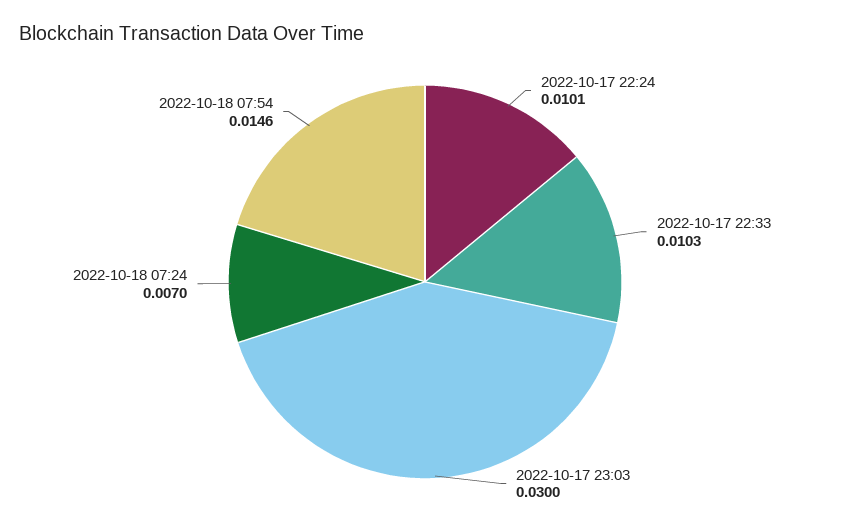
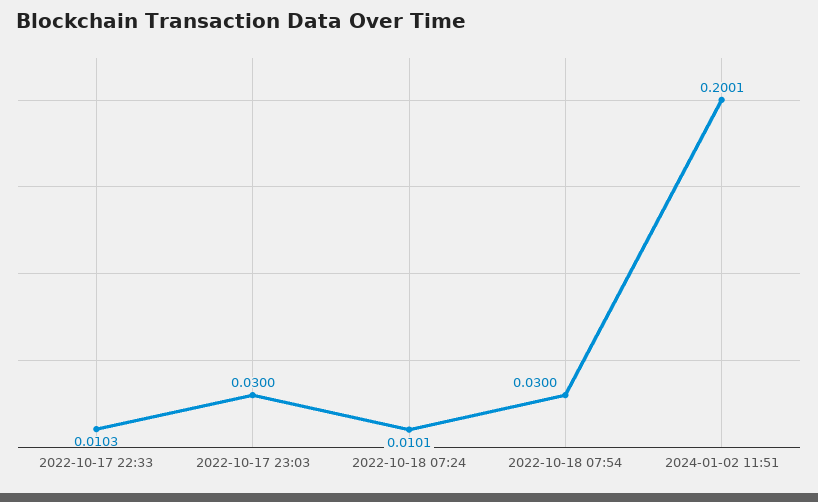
2022-10-17 22:24: 0.0101 -> none
2022-10-18 07:24: 0.007 -> 0.0101
2022-10-18 07:54: 0.0146 -> 0.03
2024-01-02 11:51: none -> 0.2001

